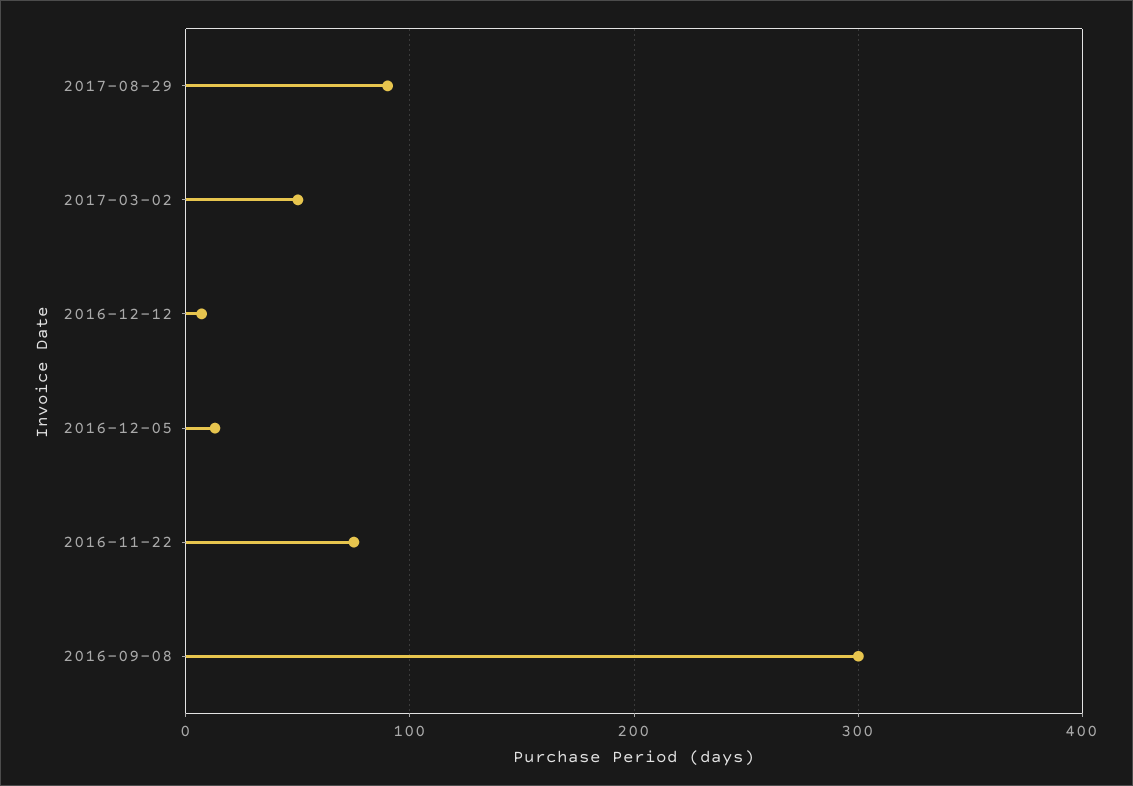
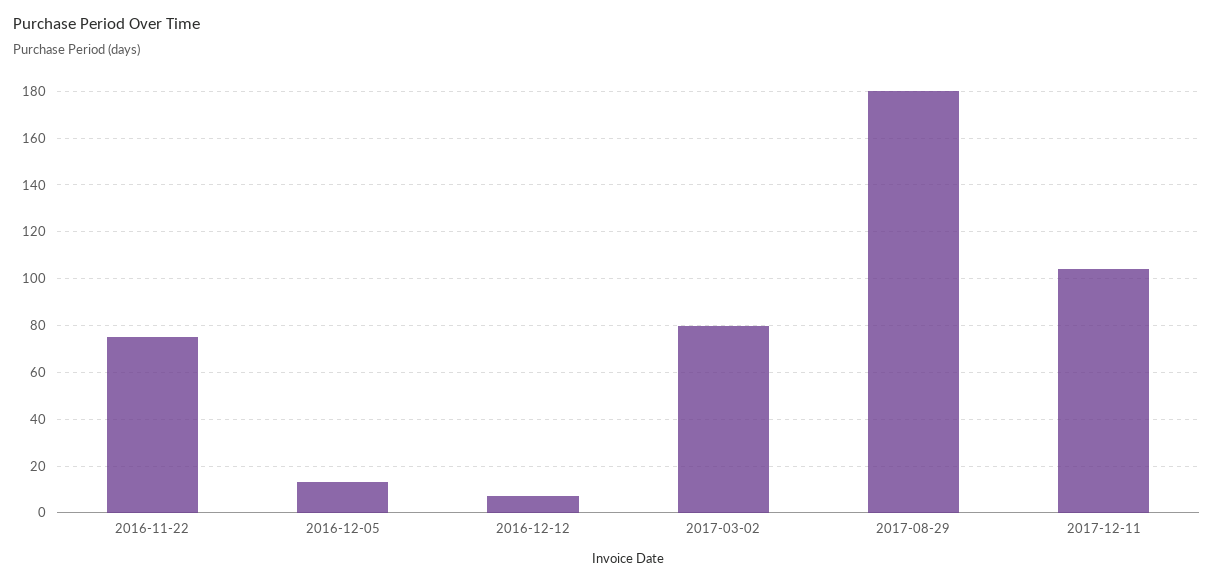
2017-08-29: 90 -> 180
2017-03-02: 50 -> 80
2016-09-08: 300 -> none
2017-12-11: none -> 105

